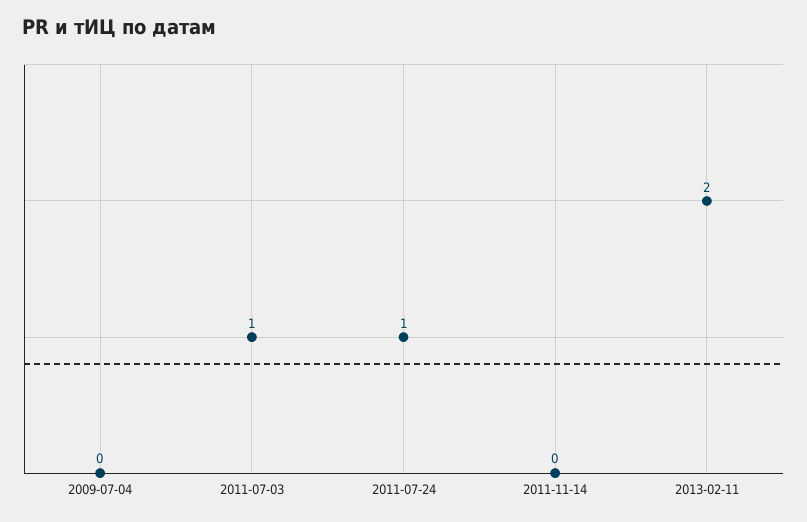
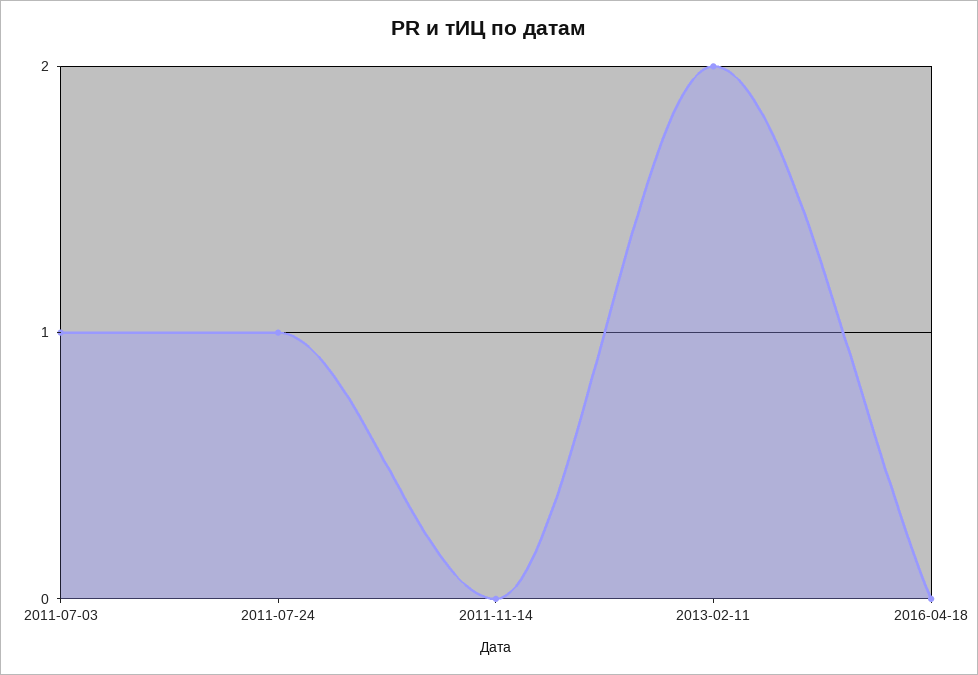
2009-07-04: 0 -> none
2016-04-18: none -> 0

